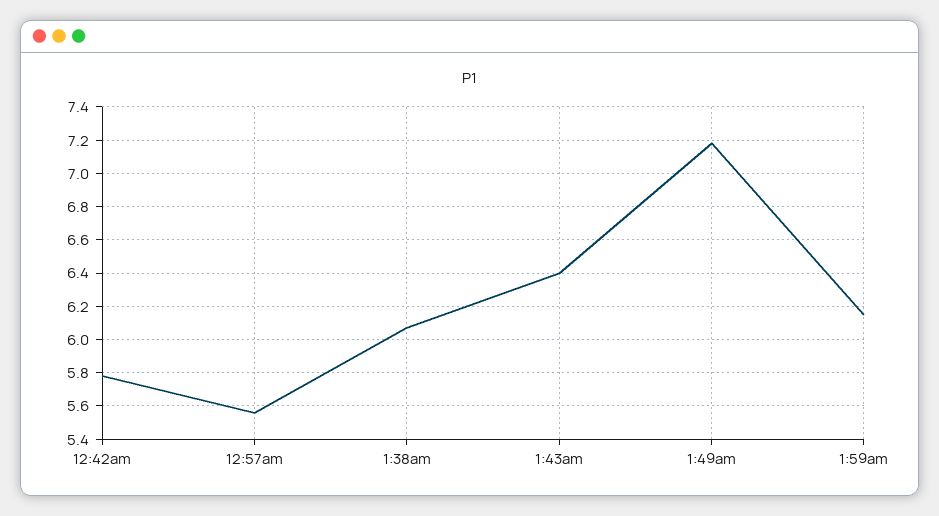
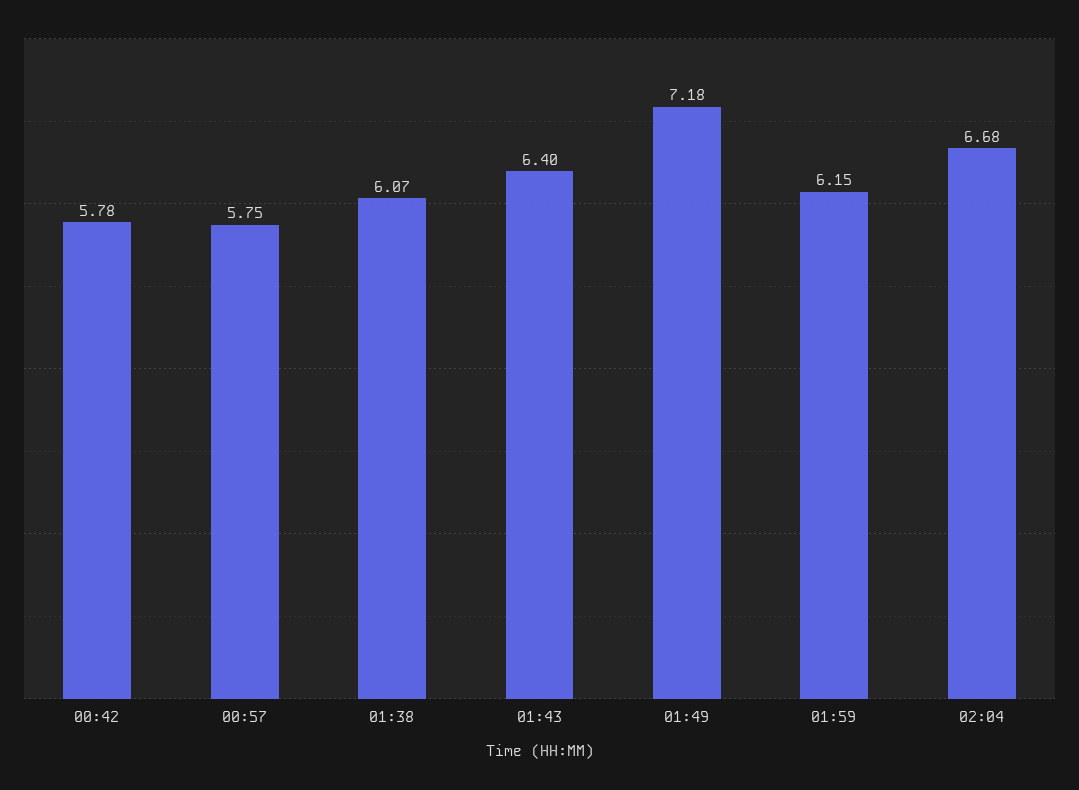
12:57am: 5.55 -> 5.75
02:04: none -> 6.68

